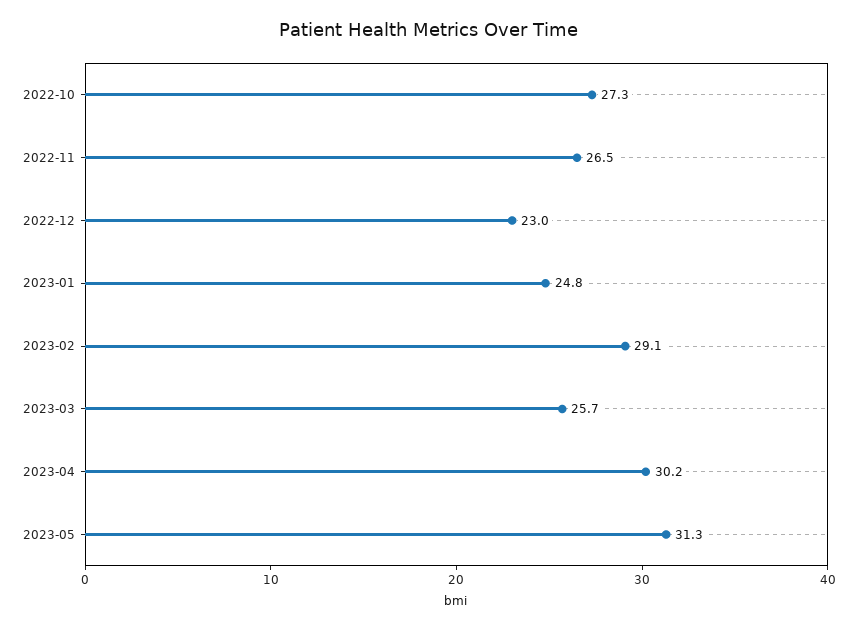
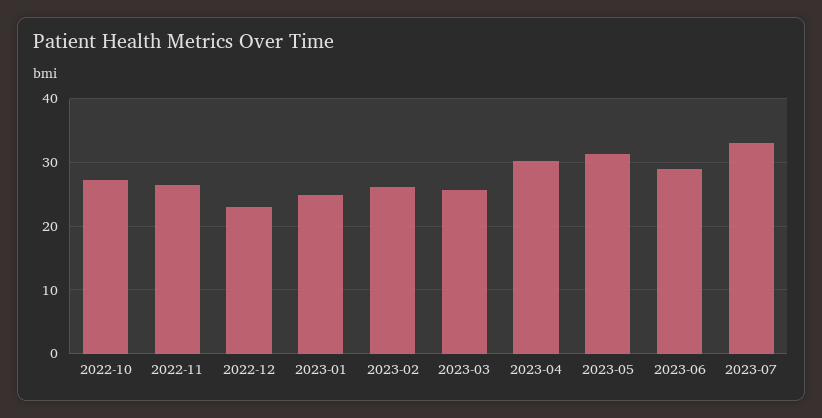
2023-02: 29.1 -> 26
2023-06: none -> 29
2023-07: none -> 33

